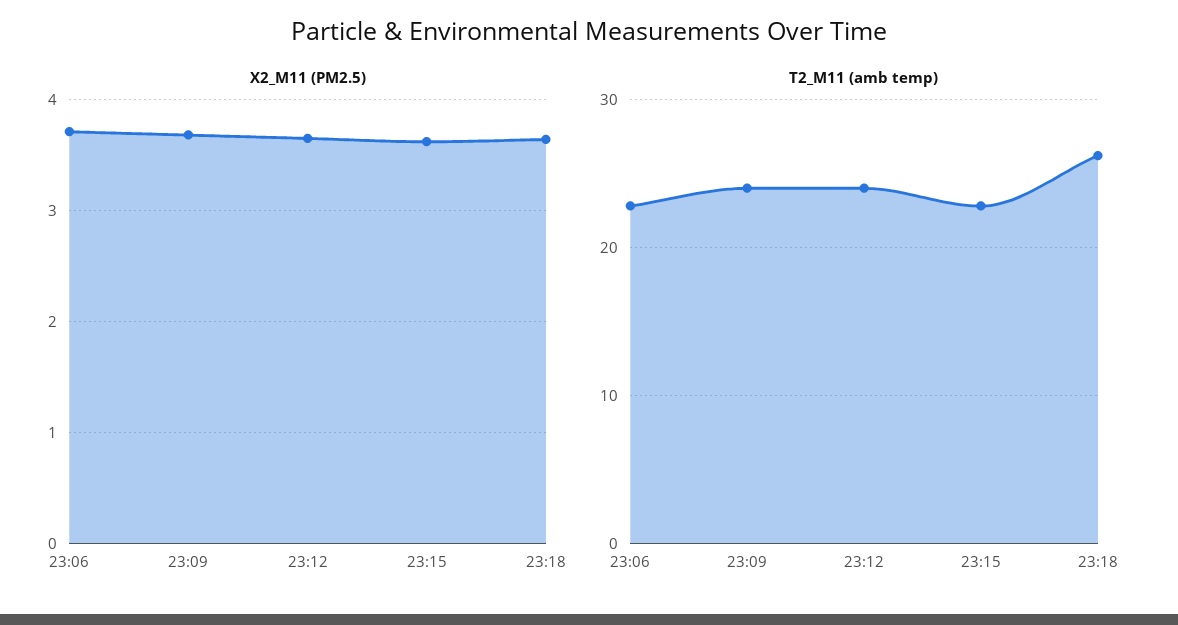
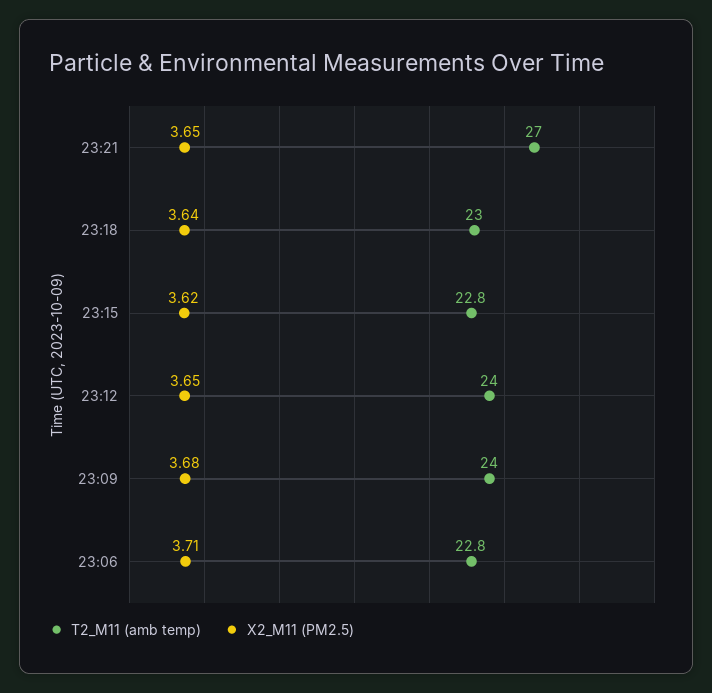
T2_M11 (amb temp), 23:18: 26 -> 23
T2_M11 (amb temp), 23:21: none -> 27
X2_M11 (PM2.5), 23:21: none -> 3.65

